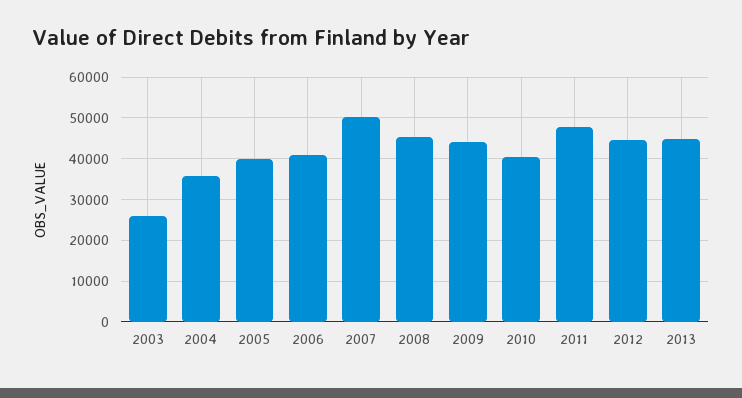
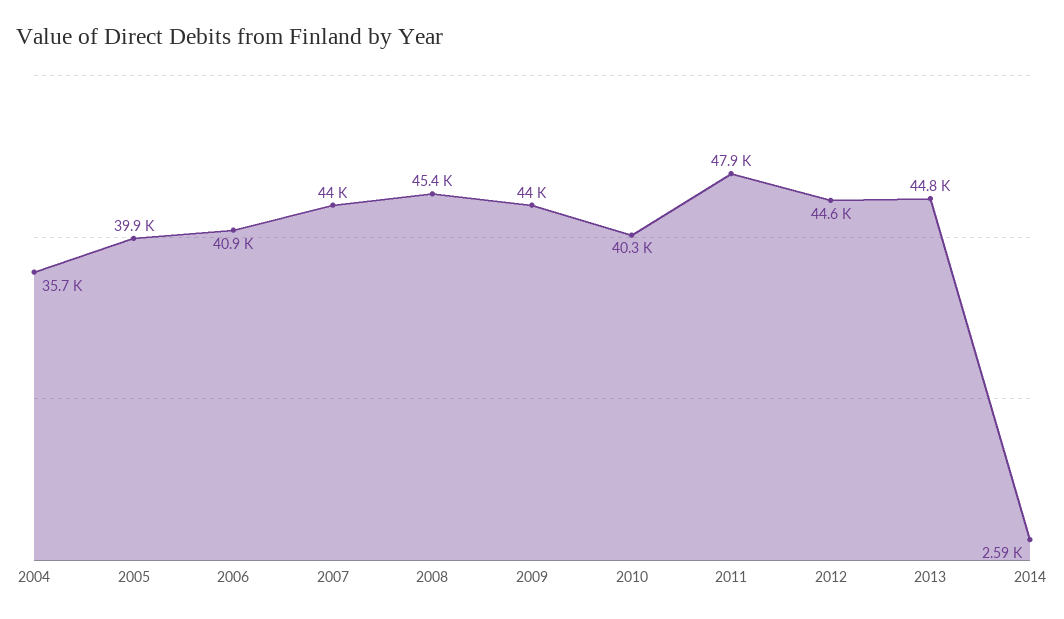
2003: 26000 -> none
2007: 50000 -> 44000
2014: none -> 2590

